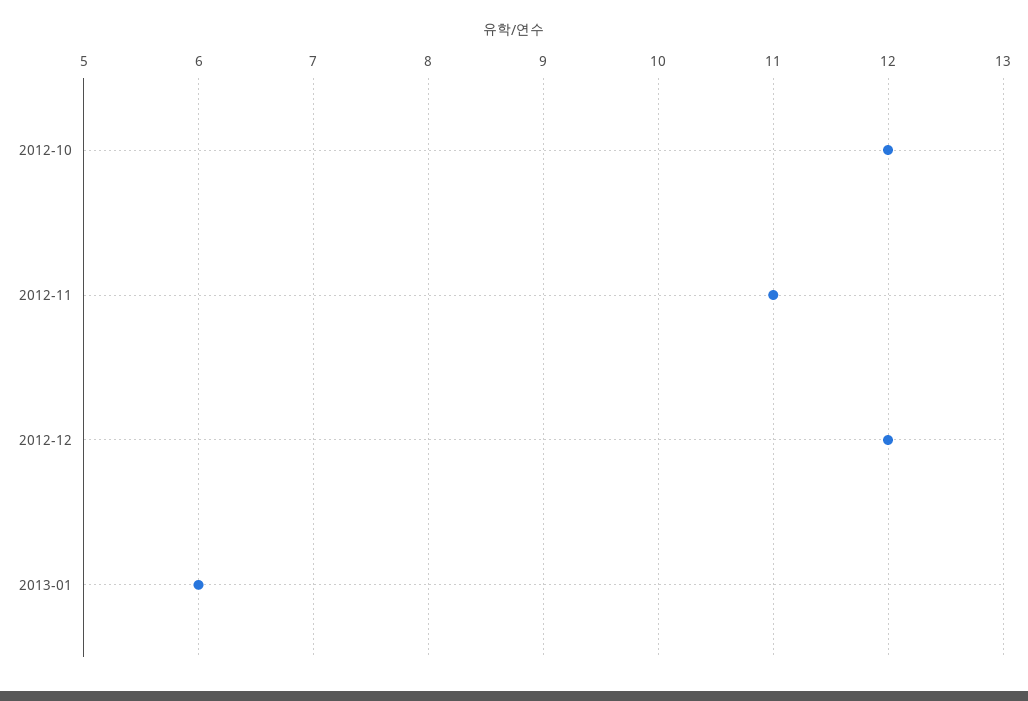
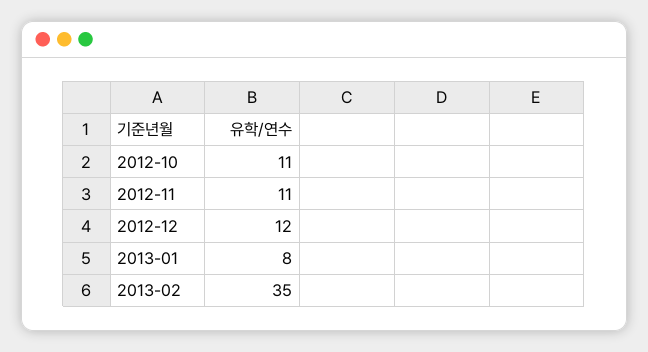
2012-10: 12 -> 11
2013-01: 6 -> 8
2013-02: none -> 35

